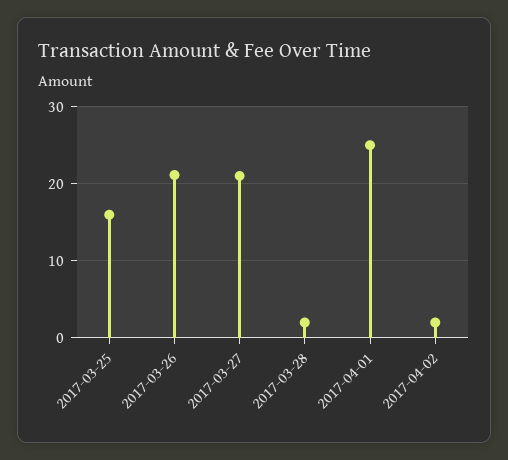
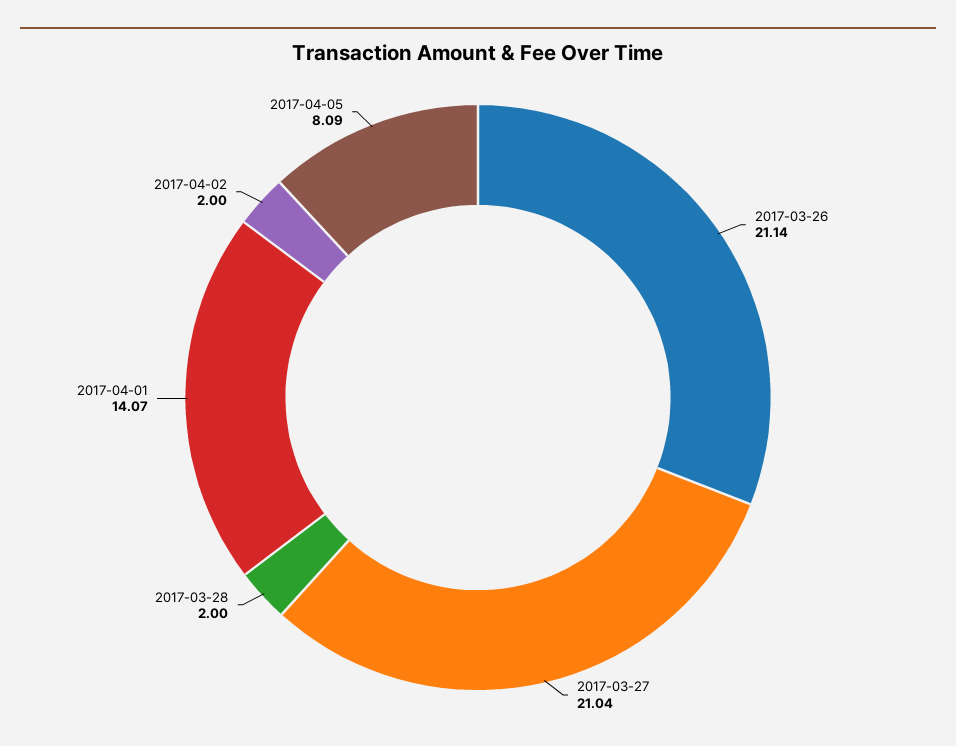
2017-03-25: 16 -> none
2017-04-01: 25 -> 14.07
2017-04-05: none -> 8.09

